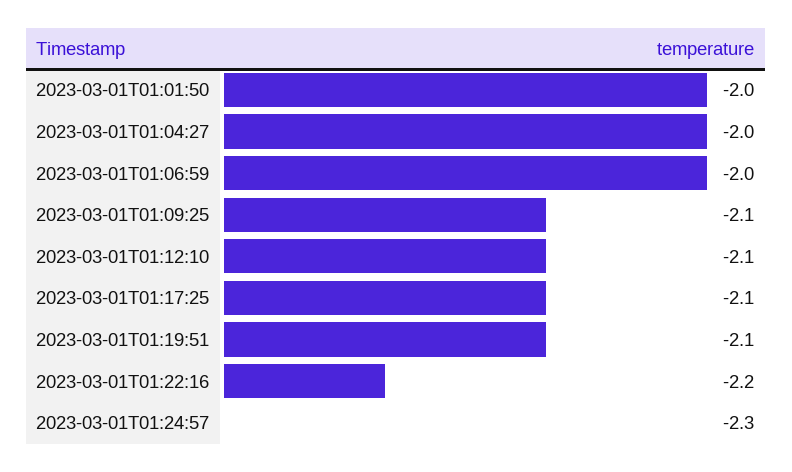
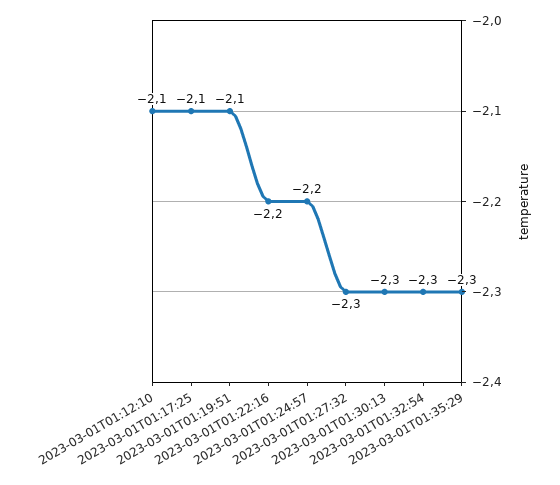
2023-03-01T01:01:50: -2 -> none
2023-03-01T01:04:27: -2 -> none
2023-03-01T01:06:59: -2 -> none
2023-03-01T01:09:25: -2.1 -> none
2023-03-01T01:24:57: -2.3 -> -2.2
2023-03-01T01:27:32: none -> -2.3
2023-03-01T01:30:13: none -> -2.3
2023-03-01T01:32:54: none -> -2.3
2023-03-01T01:35:29: none -> -2.3

